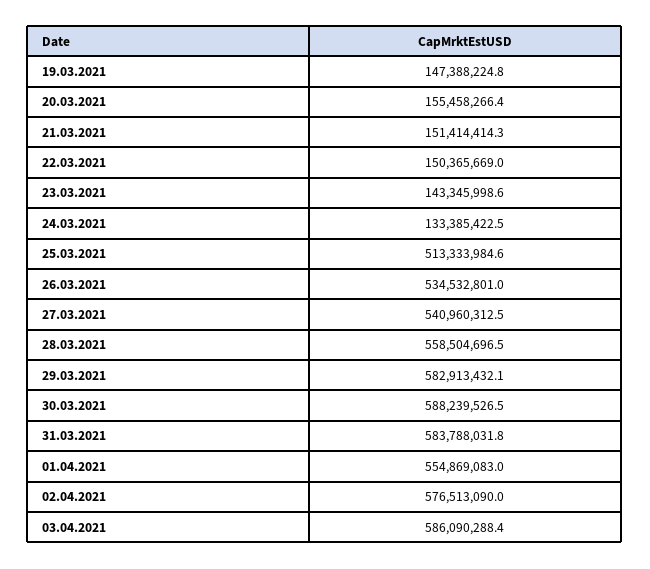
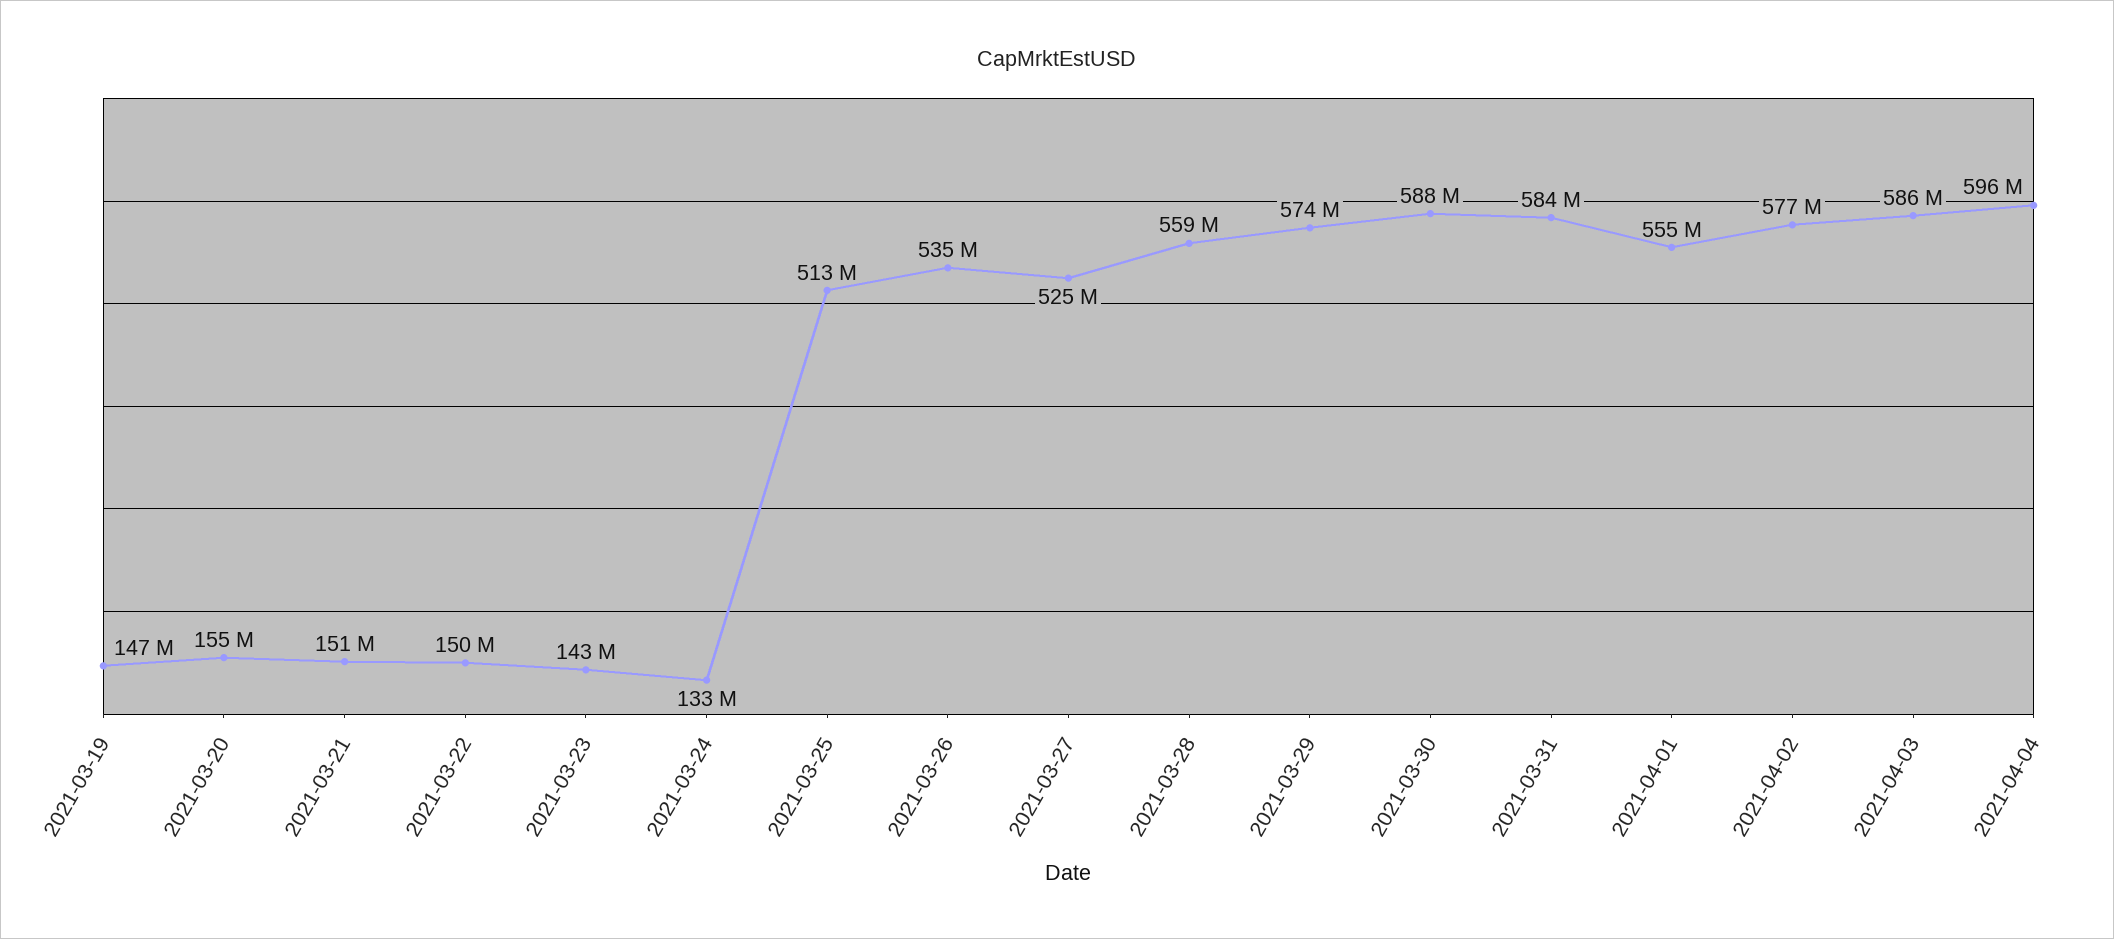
27.03.2021: 540960312.5 -> 525000000
29.03.2021: 582913432.1 -> 574000000
2021-04-04: none -> 596000000

